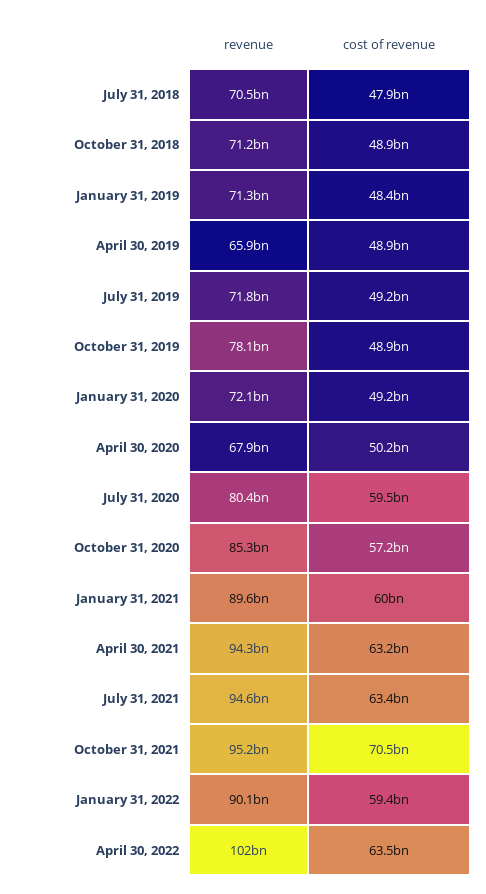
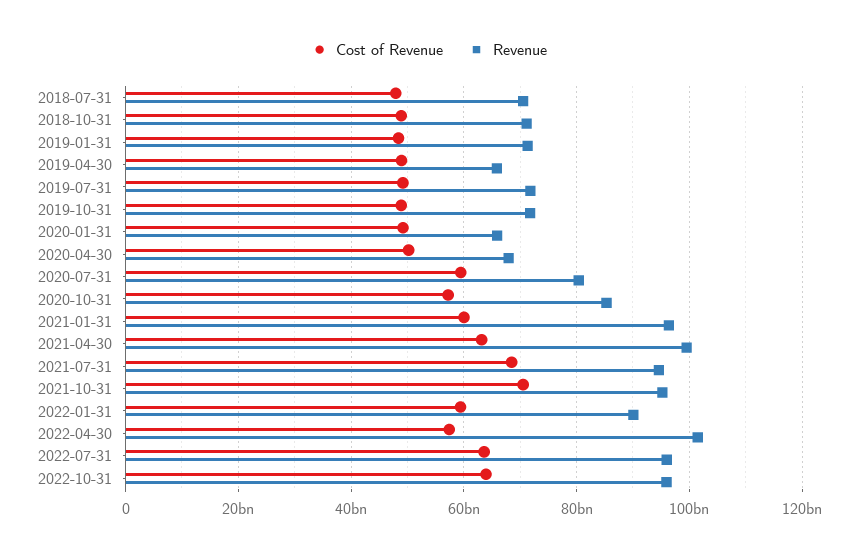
revenue, October 31, 2019: 78100000000 -> 72000000000
revenue, January 31, 2020: 72100000000 -> 66000000000
revenue, January 31, 2021: 89600000000 -> 96000000000
revenue, April 30, 2021: 94300000000 -> 100000000000
cost of revenue, July 31, 2021: 63400000000 -> 68000000000
cost of revenue, April 30, 2022: 63500000000 -> 58000000000
cost of revenue, 2022-07-31: none -> 64000000000
revenue, 2022-07-31: none -> 96000000000
cost of revenue, 2022-10-31: none -> 64000000000
revenue, 2022-10-31: none -> 96000000000

